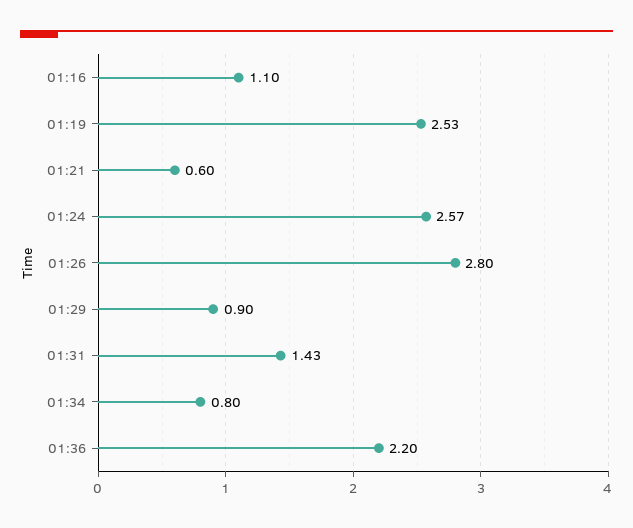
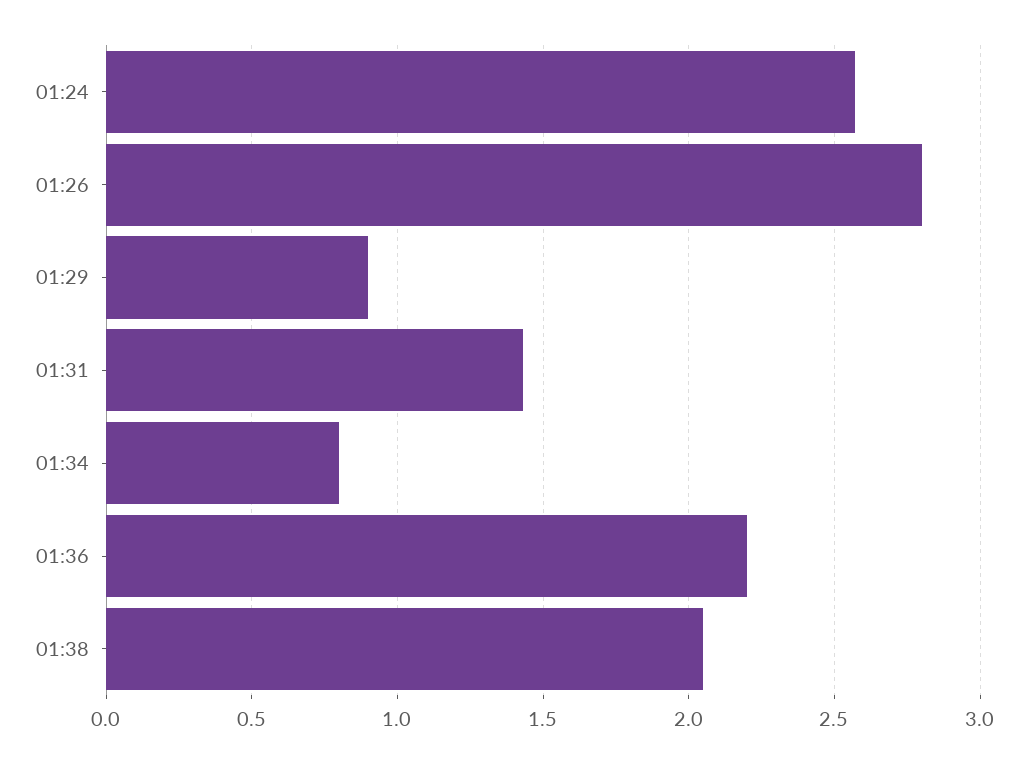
01:16: 1.1 -> none
01:19: 2.53 -> none
01:21: 0.6 -> none
01:38: none -> 2.05

